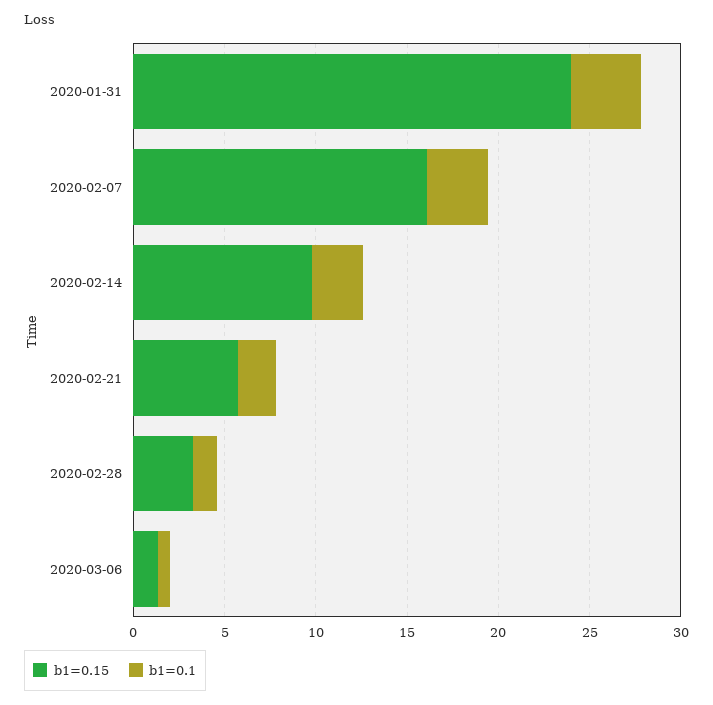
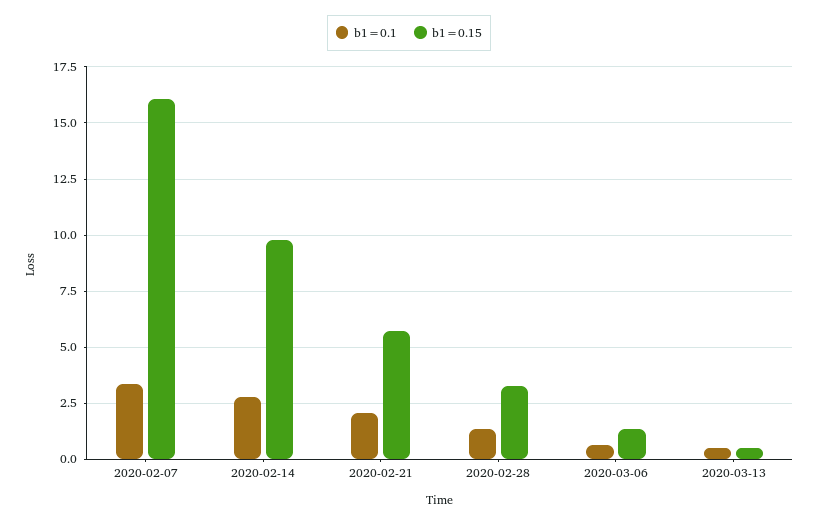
b1=0.15, 2020-01-31: 24 -> none
b1=0.1, 2020-01-31: 4 -> none
b1=0.1, 2020-03-13: none -> 0.5
b1=0.15, 2020-03-13: none -> 0.5

